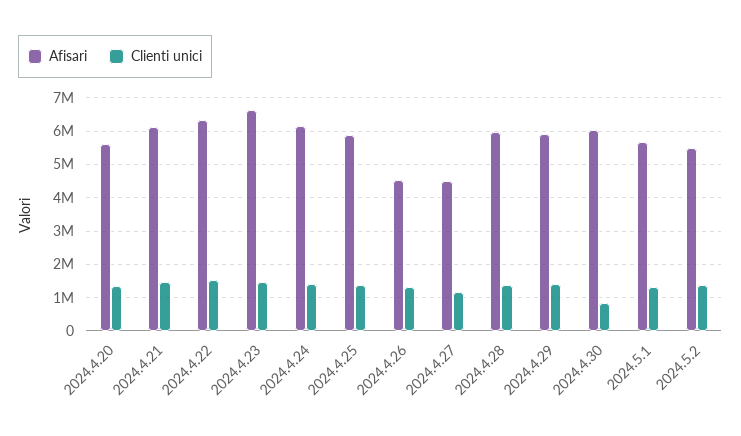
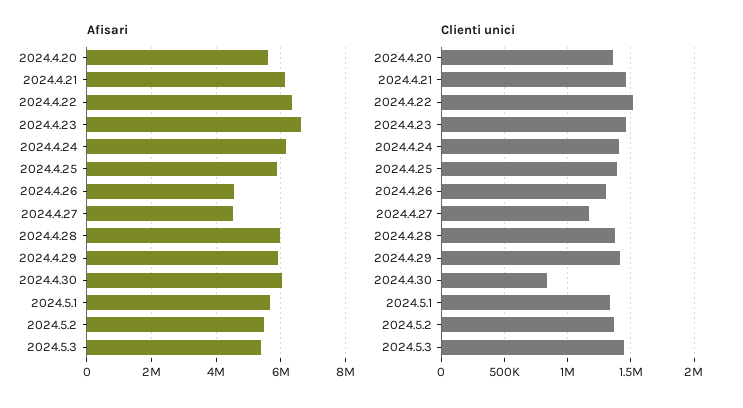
Afisari, 2024.5.3: none -> 5400000
Clienti unici, 2024.5.3: none -> 1450000

